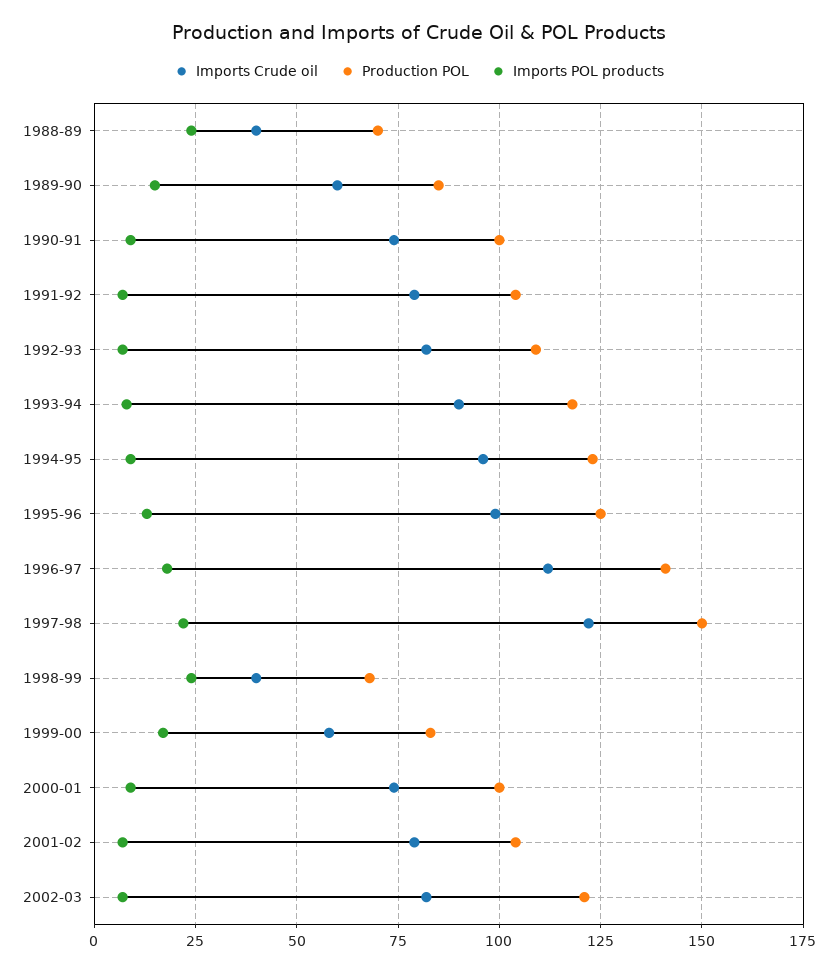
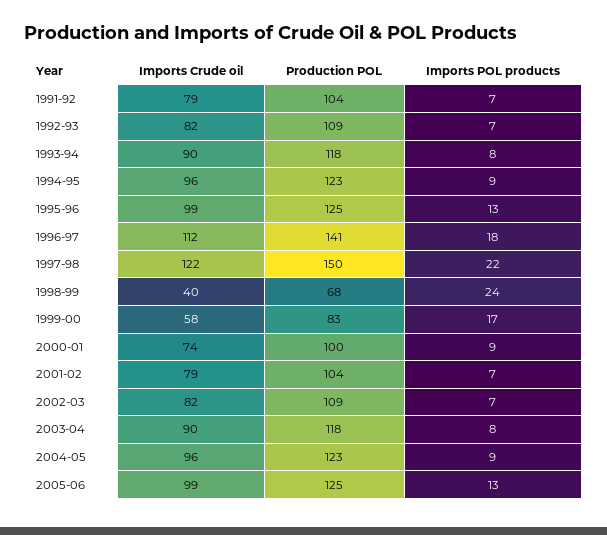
Imports Crude oil, 1988-89: 40 -> none
Production POL, 1988-89: 70 -> none
Imports POL products, 1988-89: 25 -> none
Imports Crude oil, 1989-90: 60 -> none
Production POL, 1989-90: 85 -> none
Imports POL products, 1989-90: 15 -> none
Imports Crude oil, 1990-91: 75 -> none
Production POL, 1990-91: 100 -> none
Imports POL products, 1990-91: 10 -> none
Production POL, 2002-03: 120 -> 109
Imports Crude oil, 2003-04: none -> 90
Production POL, 2003-04: none -> 118
Imports POL products, 2003-04: none -> 8
Imports Crude oil, 2004-05: none -> 96
Production POL, 2004-05: none -> 123
Imports POL products, 2004-05: none -> 9
Imports Crude oil, 2005-06: none -> 99
Production POL, 2005-06: none -> 125
Imports POL products, 2005-06: none -> 13

